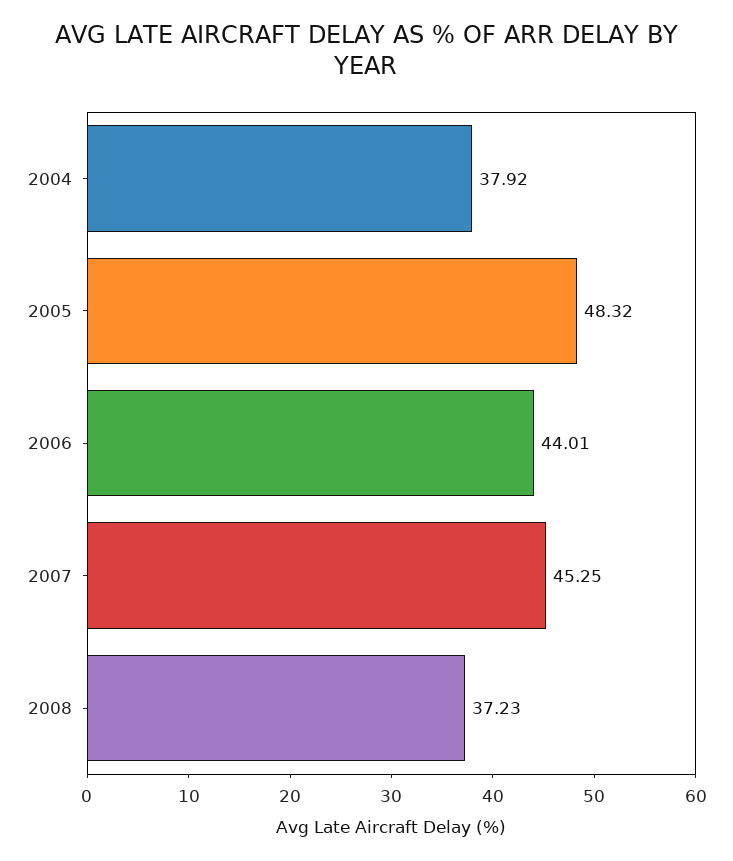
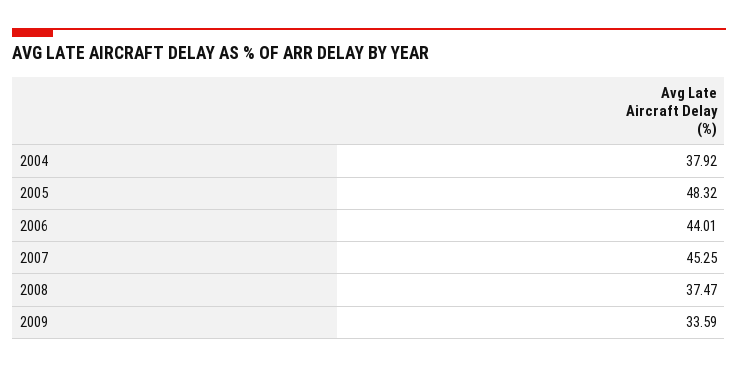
2008: 37.23 -> 37.47
2009: none -> 33.59

